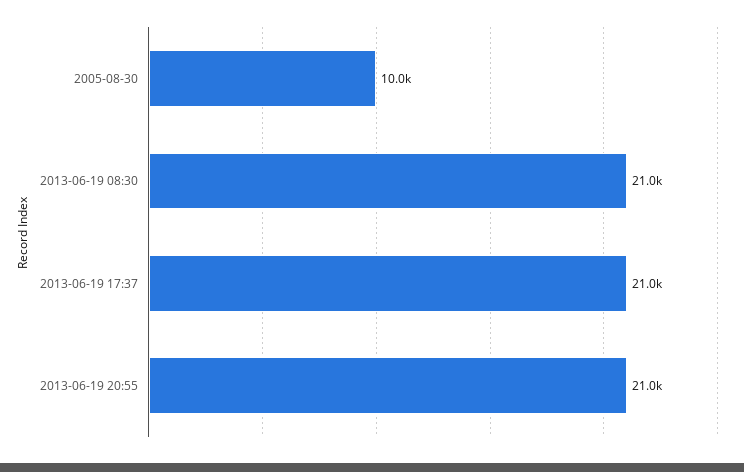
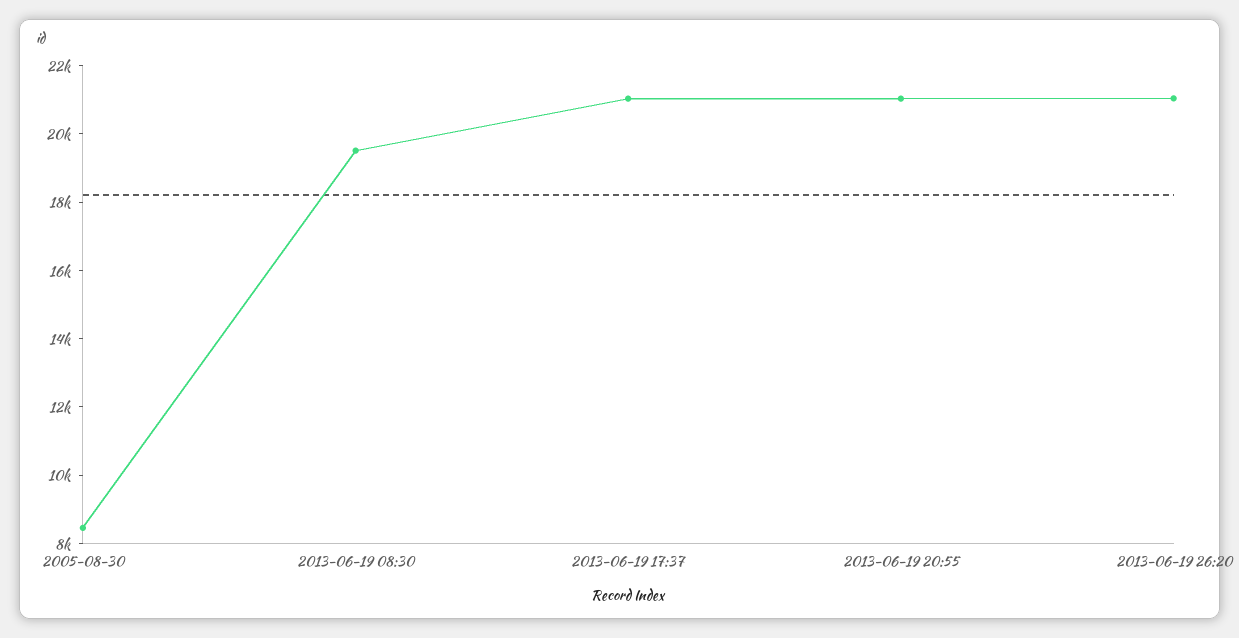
2005-08-30: 10000 -> 8500
2013-06-19 08:30: 21000 -> 19500
2013-06-19 26:20: none -> 21000

